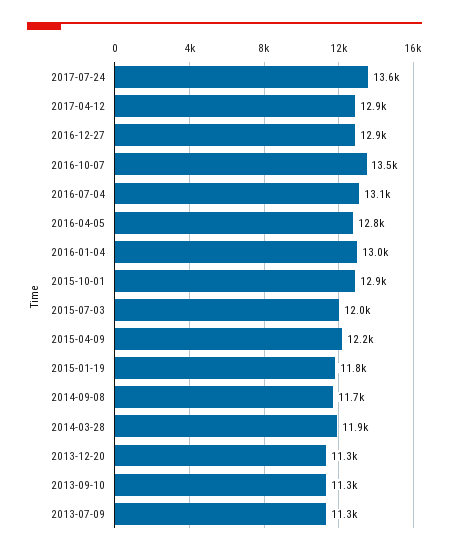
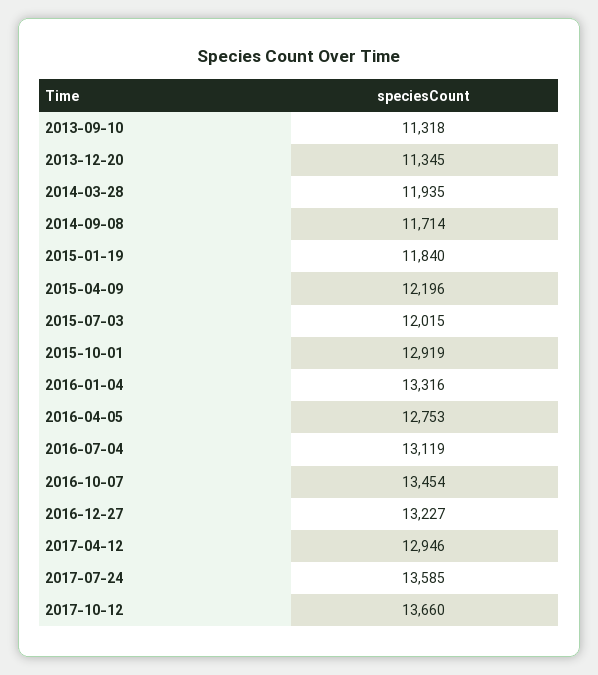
2016-12-27: 12900 -> 13227
2016-01-04: 13000 -> 13316
2013-07-09: 11300 -> none
2017-10-12: none -> 13660

